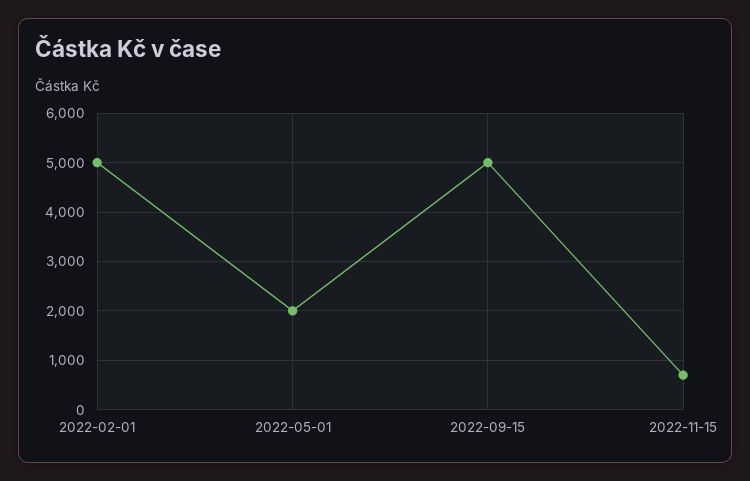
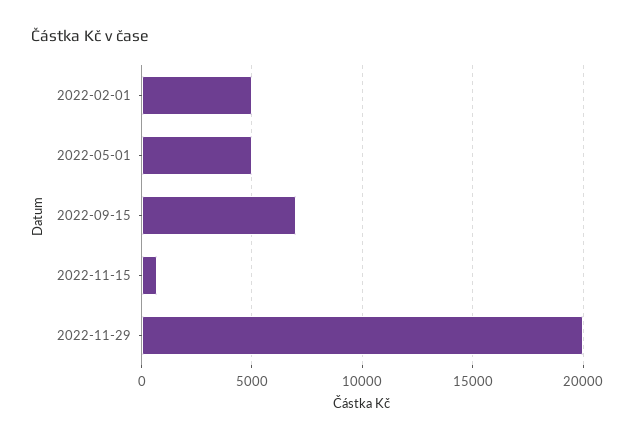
2022-05-01: 2000 -> 5000
2022-09-15: 5000 -> 7000
2022-11-29: none -> 20000

